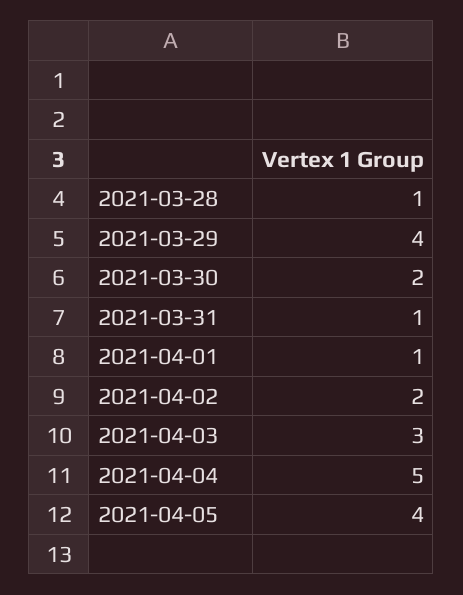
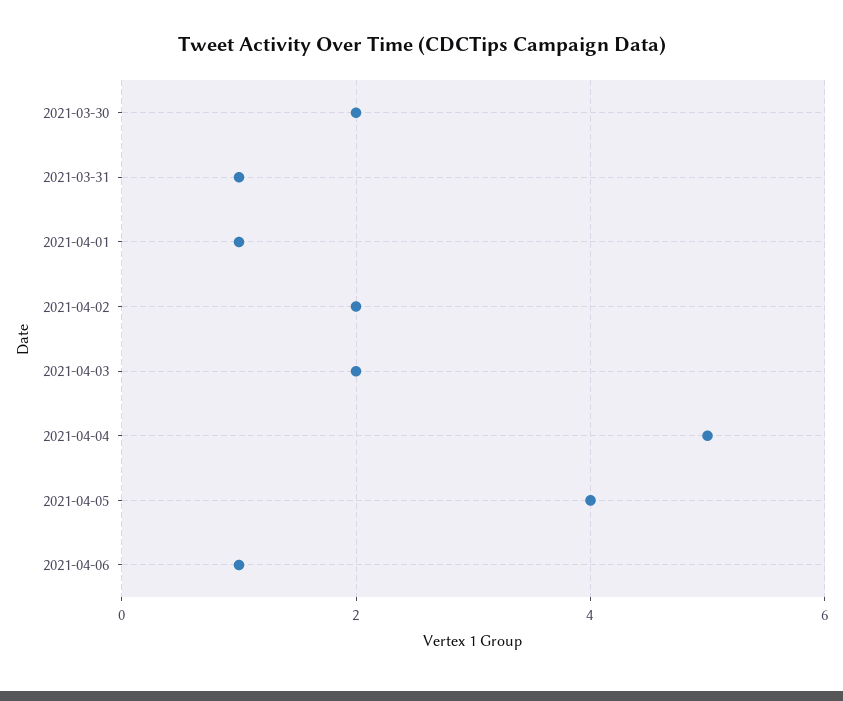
2021-03-28: 1 -> none
2021-03-29: 4 -> none
2021-04-03: 3 -> 2
2021-04-06: none -> 1

